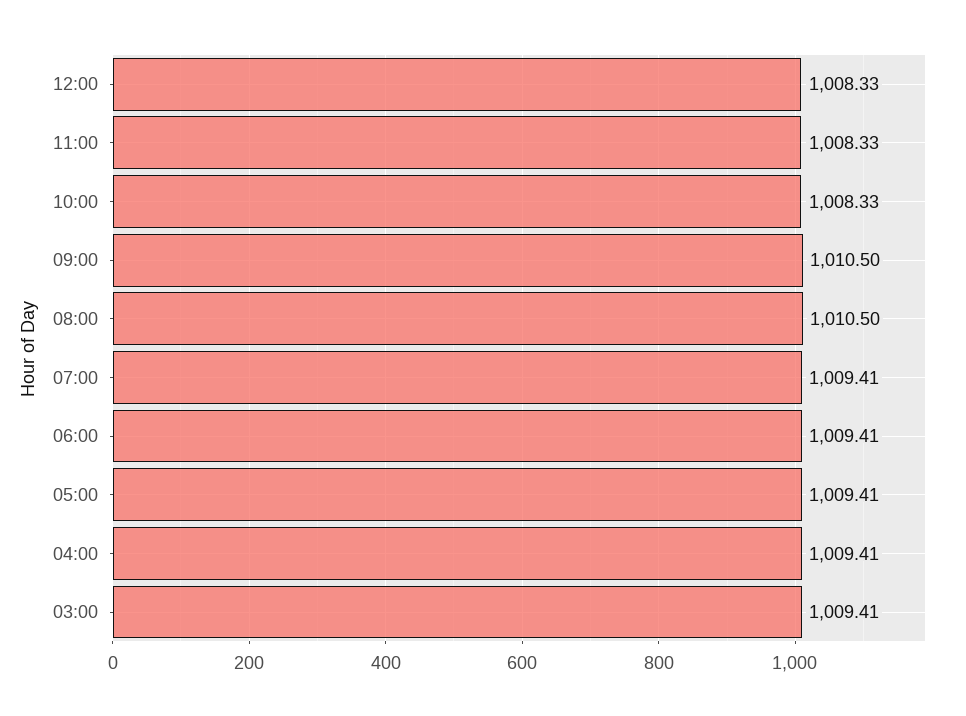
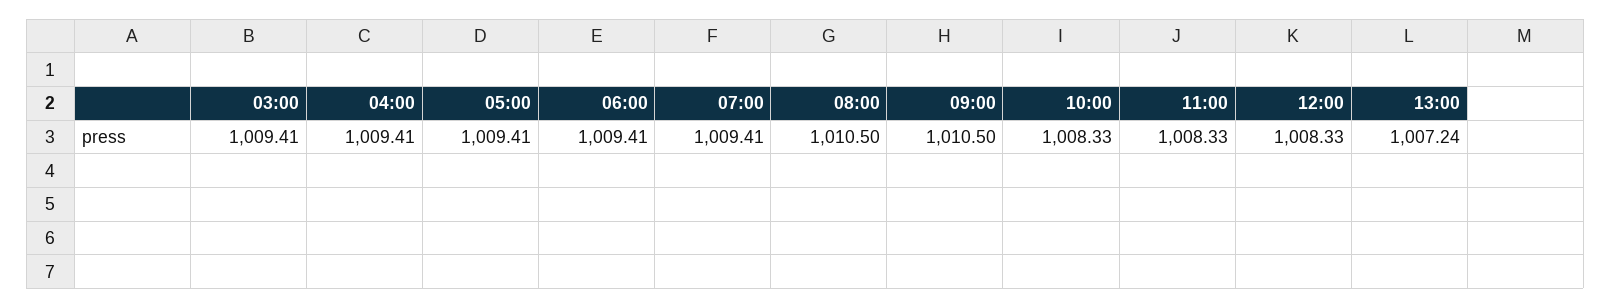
13:00: none -> 1007.24

